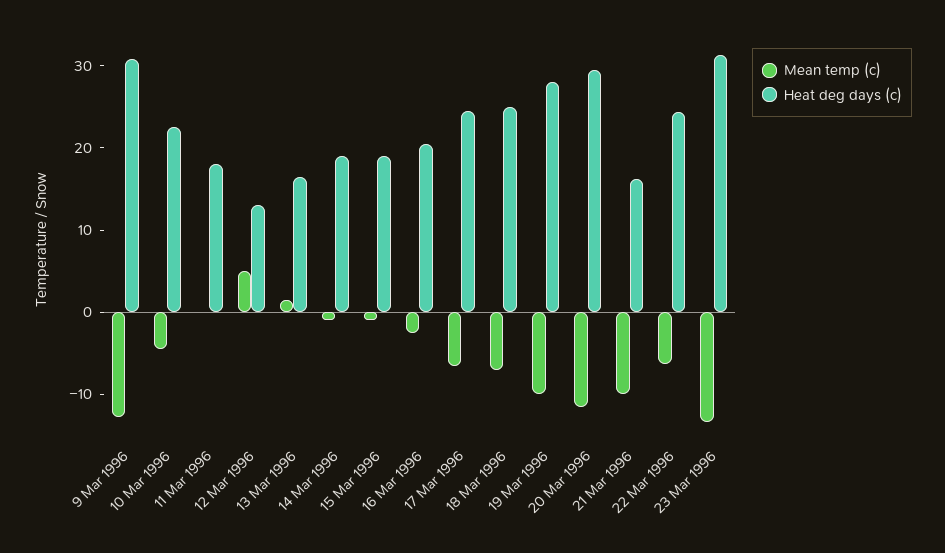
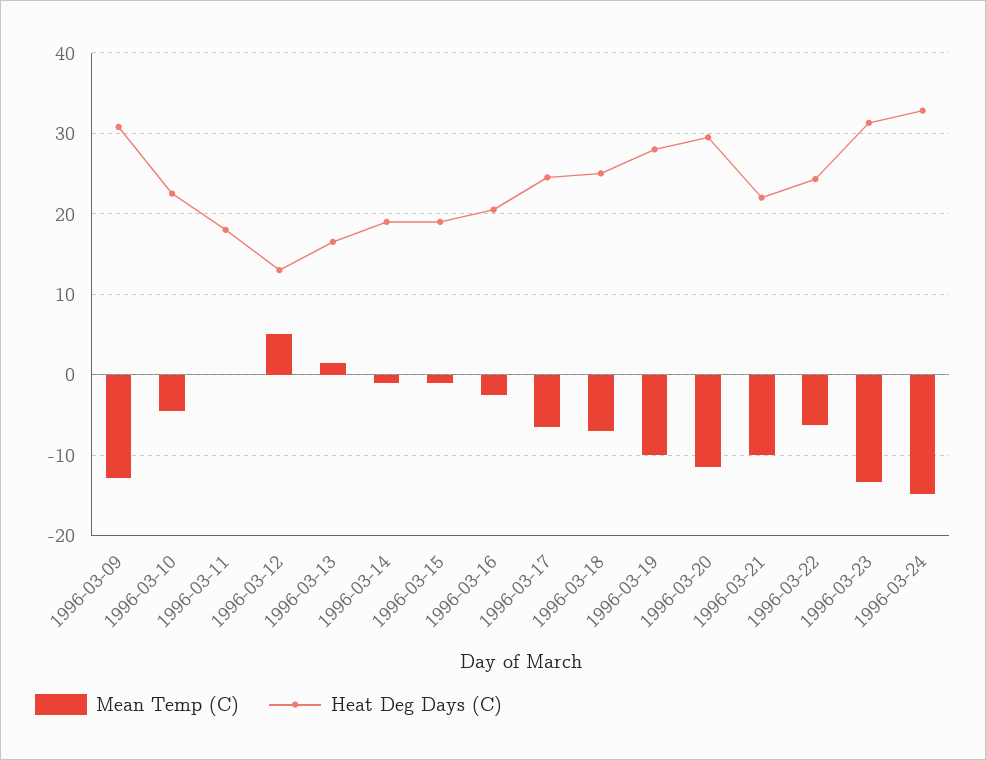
Heat deg days (c), 21 Mar 1996: 16 -> 22
Mean temp (c), 1996-03-24: none -> -15
Heat deg days (c), 1996-03-24: none -> 33

